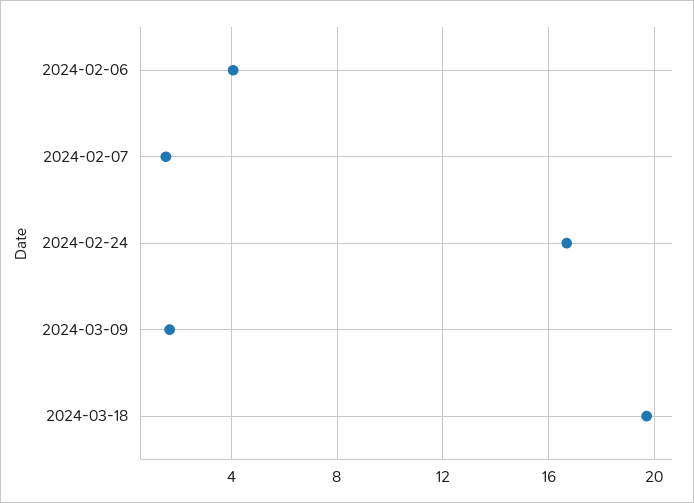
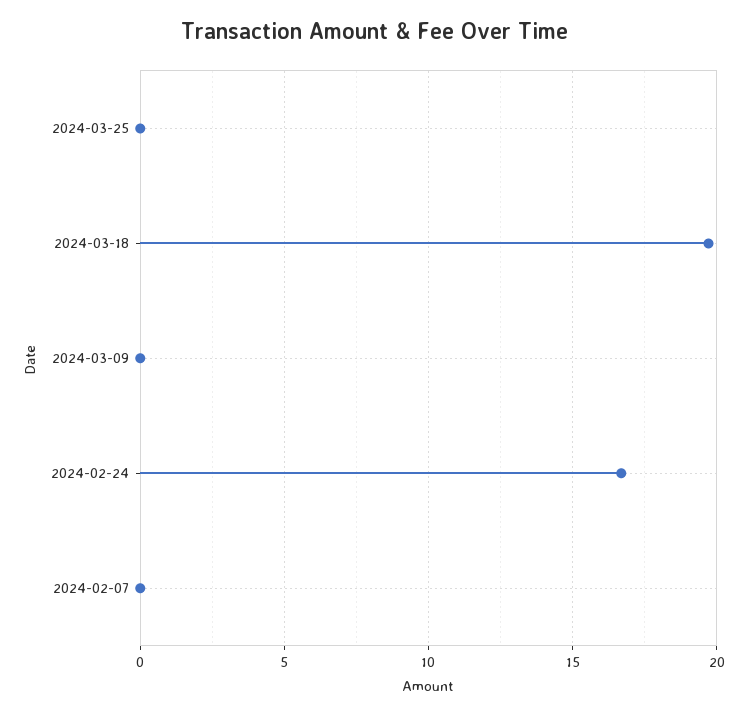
2024-02-06: 4 -> none
2024-02-07: 1.5 -> 0
2024-03-09: 1.5 -> 0
2024-03-25: none -> 0

